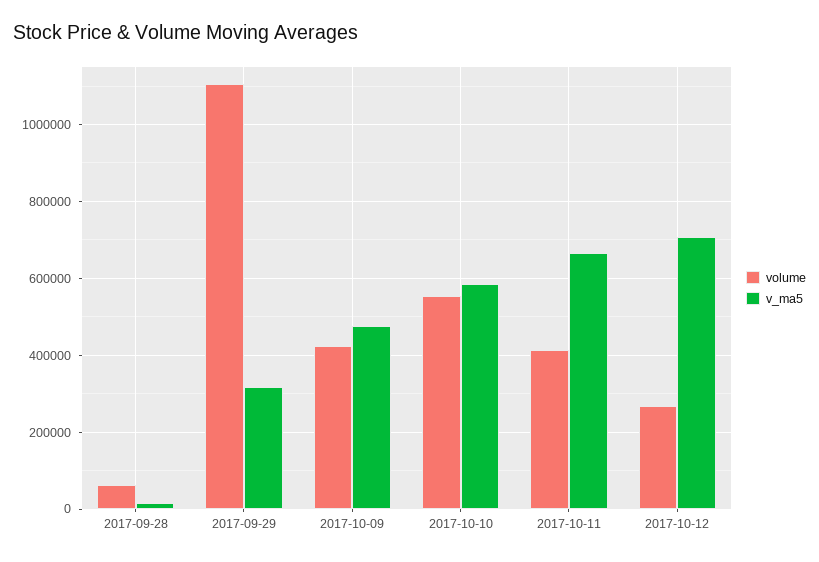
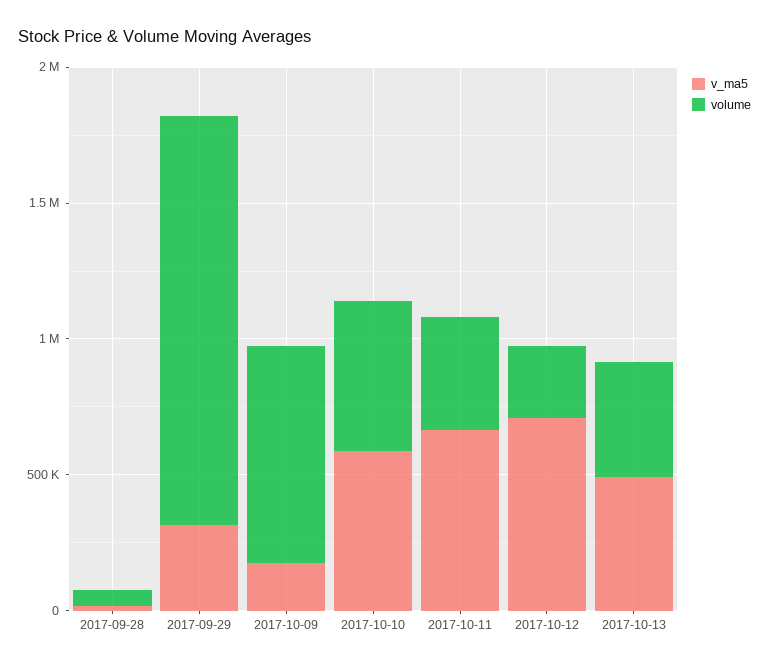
volume, 2017-09-29: 1100000 -> 1500000
volume, 2017-10-09: 420000 -> 800000
v_ma5, 2017-10-09: 480000 -> 200000
v_ma5, 2017-10-13: none -> 500000
volume, 2017-10-13: none -> 400000

